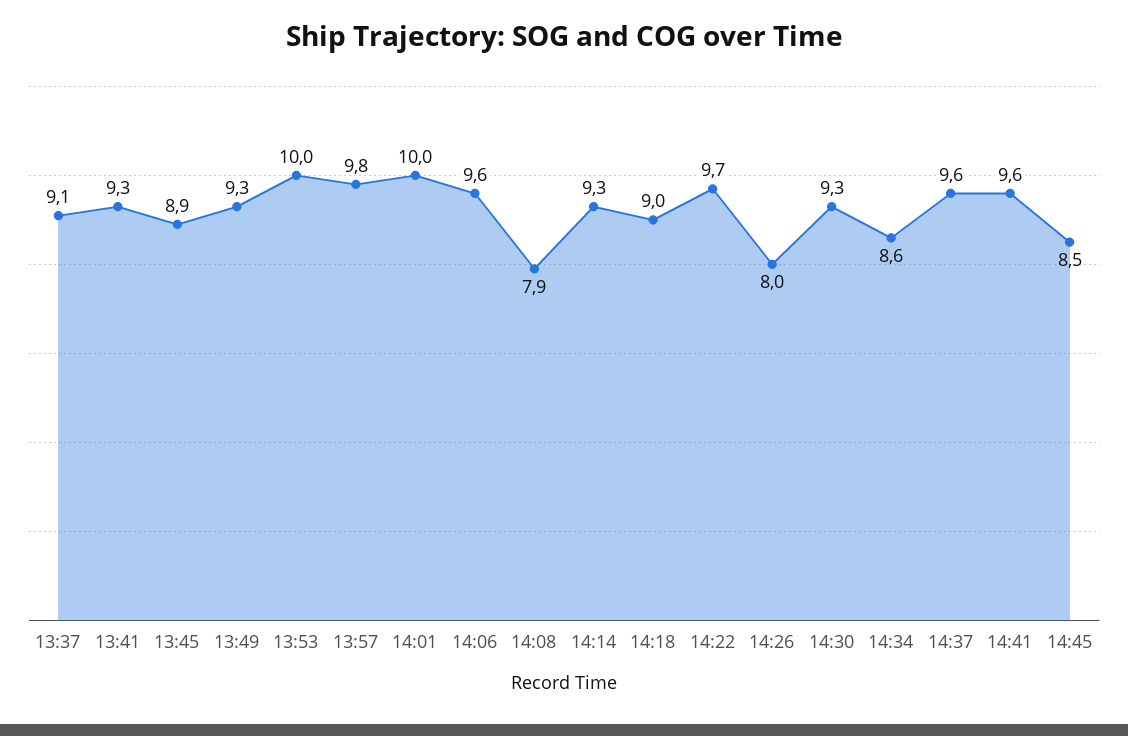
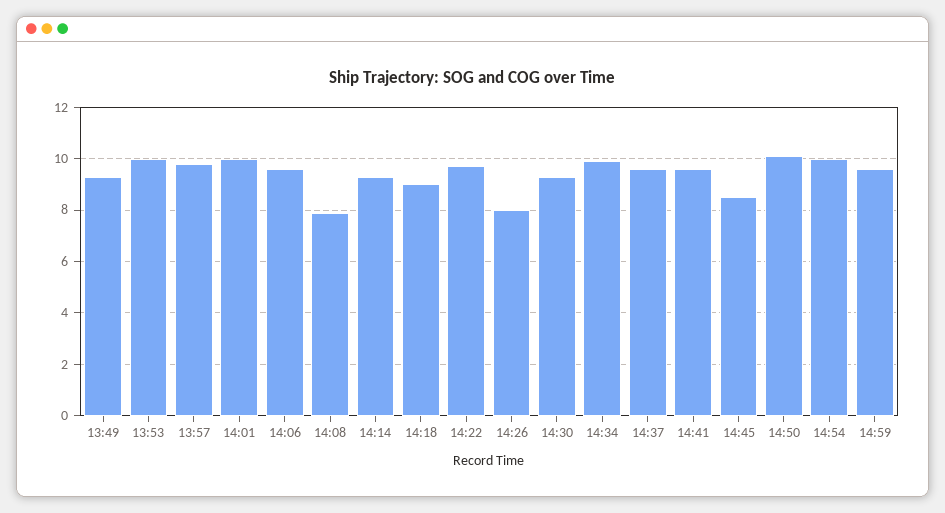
13:37: 9.1 -> none
13:41: 9.3 -> none
13:45: 8.9 -> none
14:34: 8.6 -> 10
14:50: none -> 10
14:54: none -> 10
14:59: none -> 9.5

